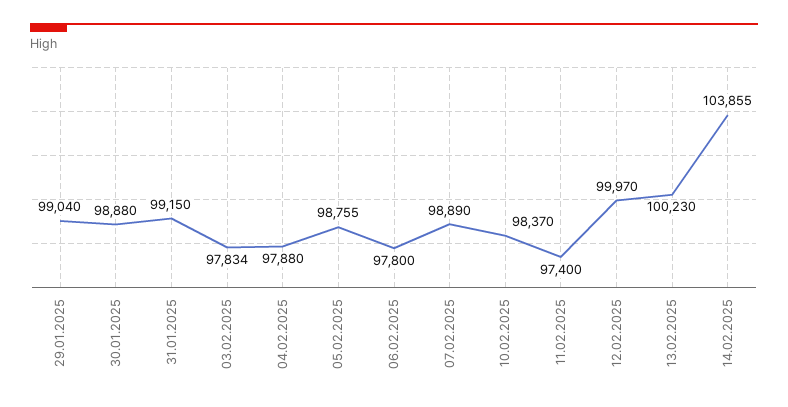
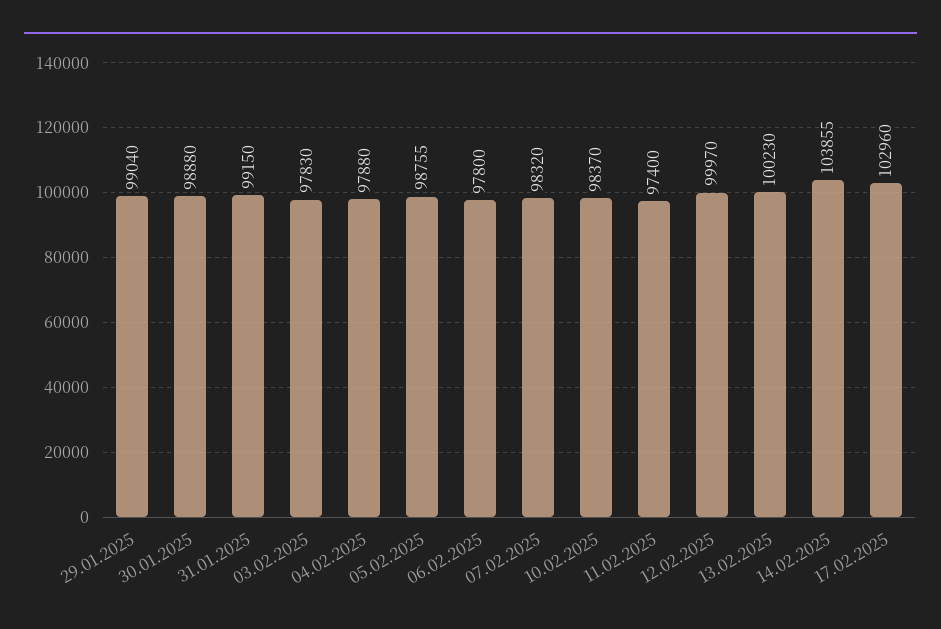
03.02.2025: 97834 -> 97830
07.02.2025: 98890 -> 98320
17.02.2025: none -> 102960

